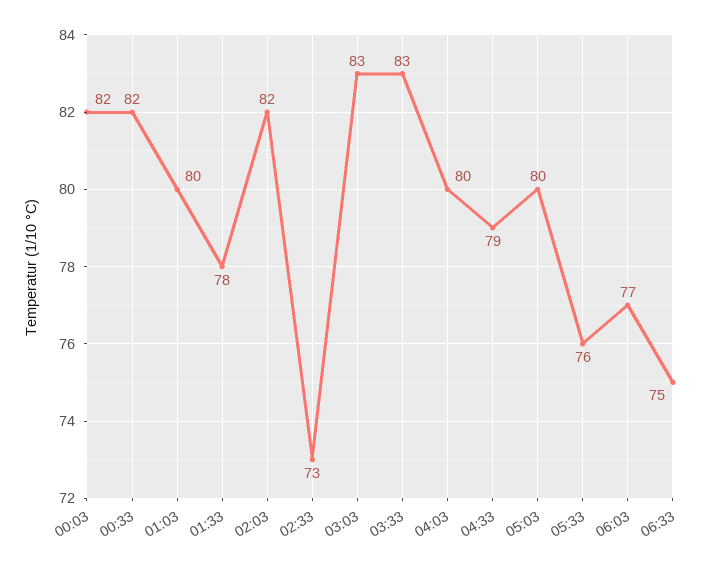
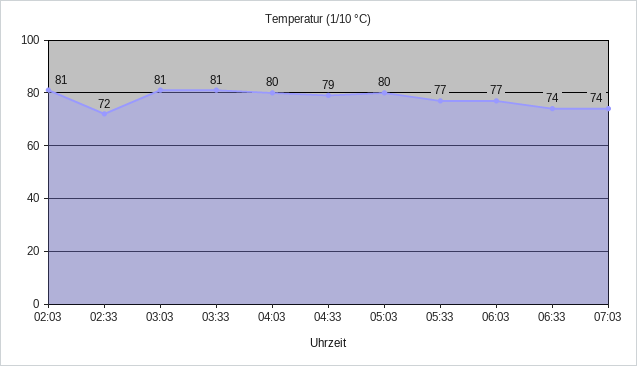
00:03: 82 -> none
00:33: 82 -> none
01:03: 80 -> none
01:33: 78 -> none
02:03: 82 -> 81
02:33: 73 -> 72
03:03: 83 -> 81
03:33: 83 -> 81
05:33: 76 -> 77
06:33: 75 -> 74
07:03: none -> 74

